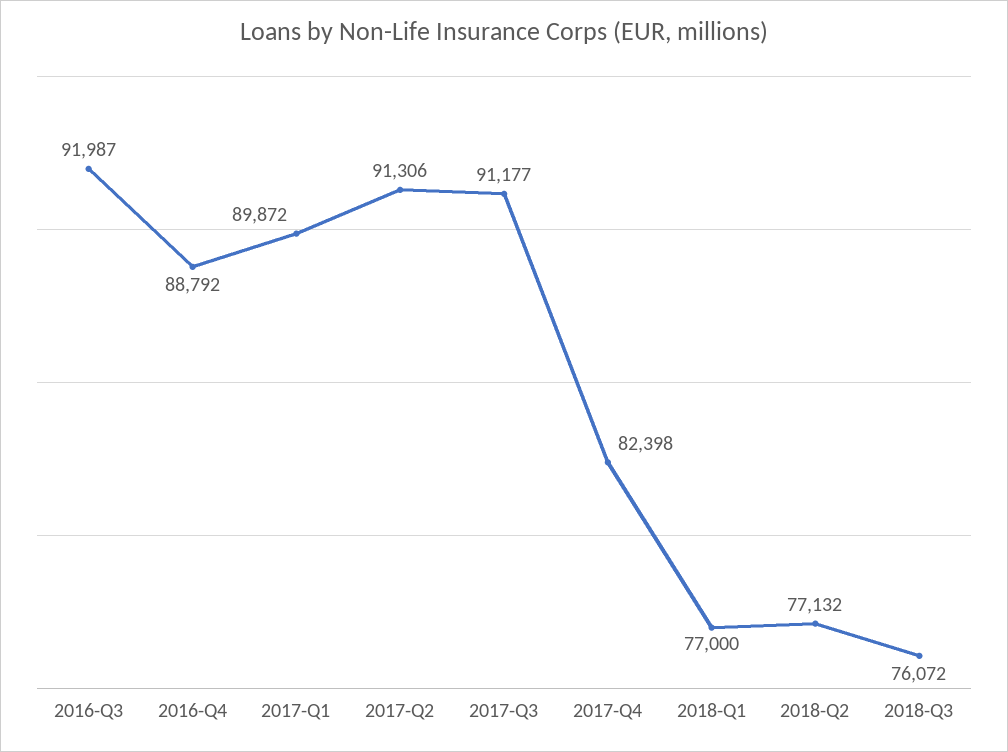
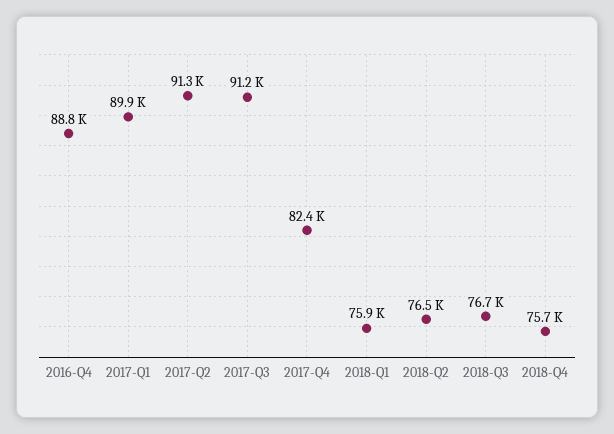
2016-Q3: 91987 -> none
2018-Q1: 77000 -> 75900
2018-Q2: 77132 -> 76500
2018-Q3: 76072 -> 76700
2018-Q4: none -> 75700

